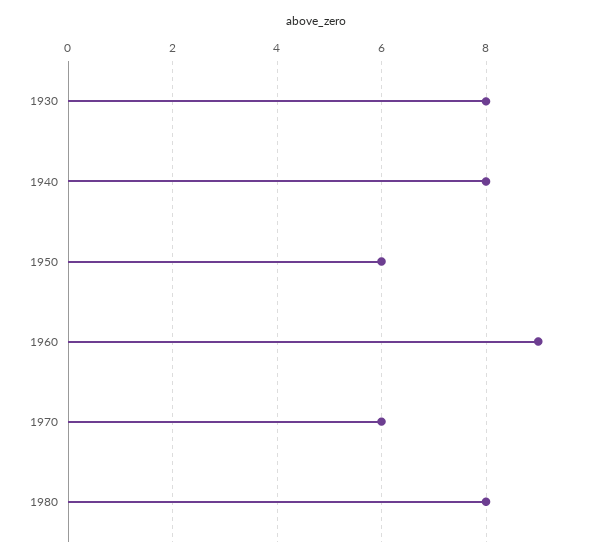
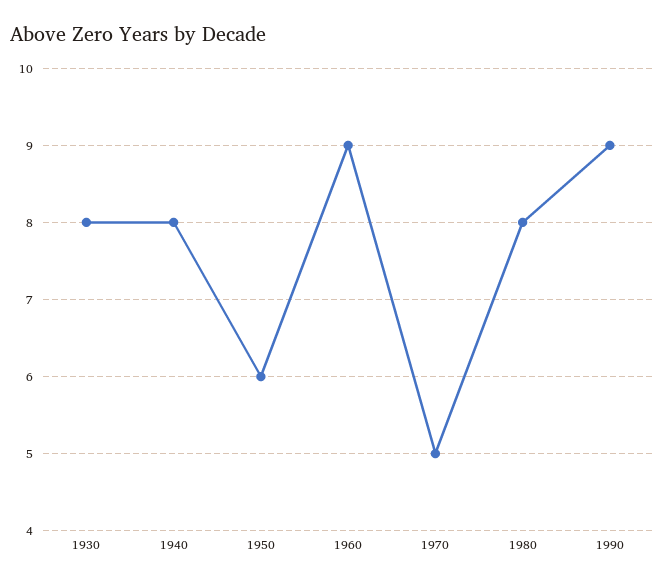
1970: 6 -> 5
1990: none -> 9

